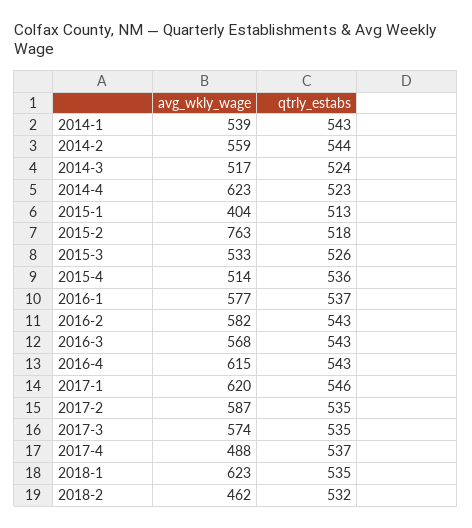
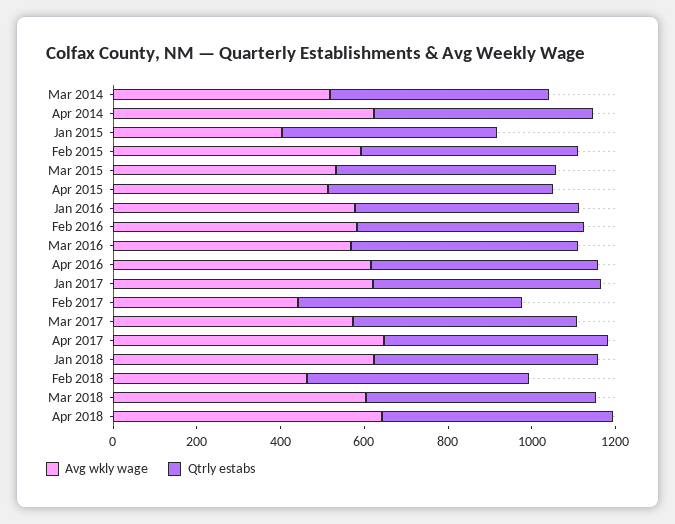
avg_wkly_wage, 2014-1: 539 -> none
qtrly_estabs, 2014-1: 543 -> none
avg_wkly_wage, 2014-2: 559 -> none
qtrly_estabs, 2014-2: 544 -> none
avg_wkly_wage, 2015-2: 763 -> 600
avg_wkly_wage, 2017-2: 587 -> 450
avg_wkly_wage, 2017-4: 488 -> 650
avg_wkly_wage, Mar 2018: none -> 600
qtrly_estabs, Mar 2018: none -> 550
avg_wkly_wage, Apr 2018: none -> 650
qtrly_estabs, Apr 2018: none -> 550

